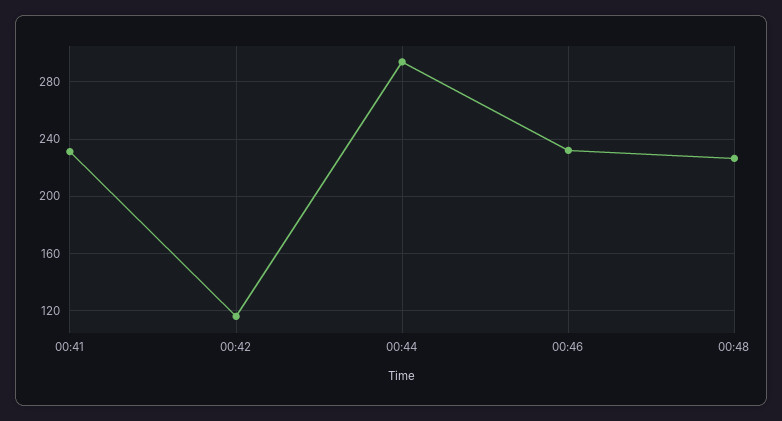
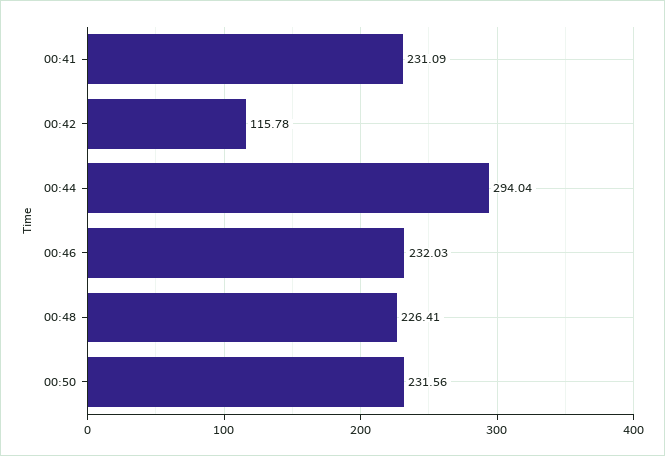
00:50: none -> 231.56

